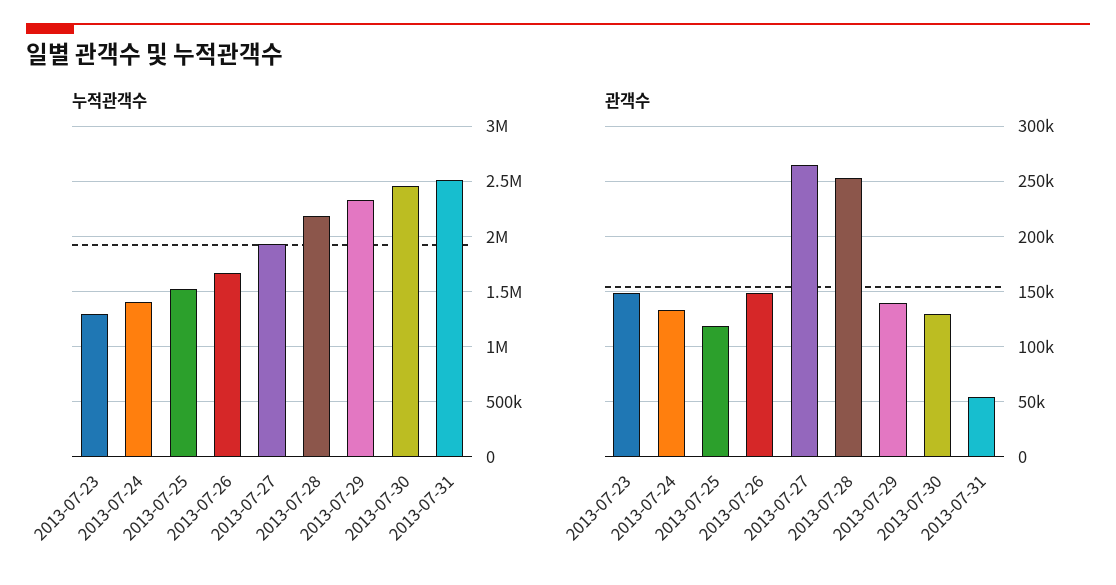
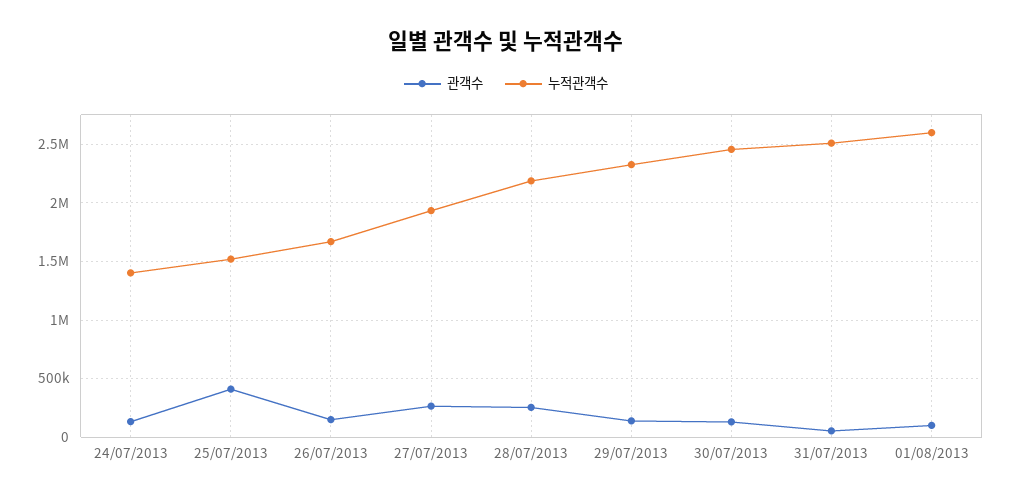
누적관객수, 2013-07-23: 1300000 -> none
관객수, 2013-07-23: 150000 -> none
관객수, 2013-07-25: 120000 -> 400000
관객수, 01/08/2013: none -> 100000
누적관객수, 01/08/2013: none -> 2600000

